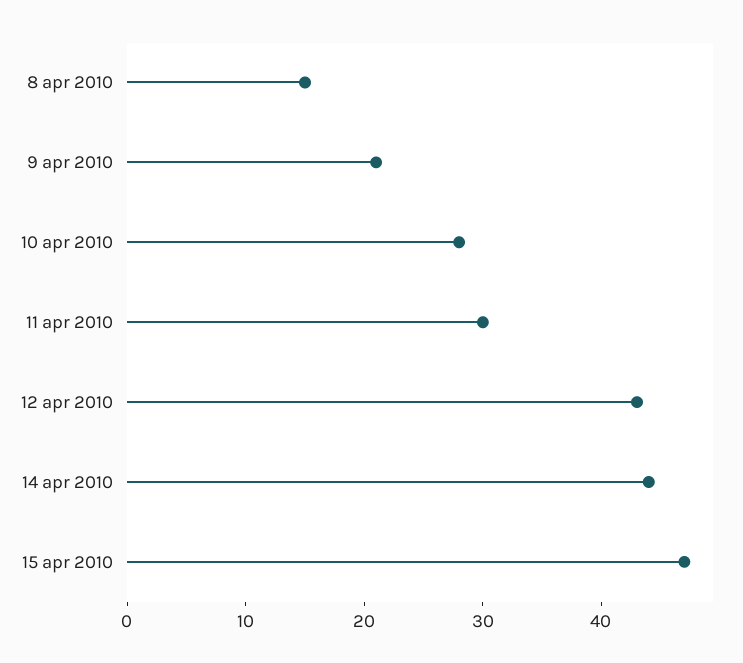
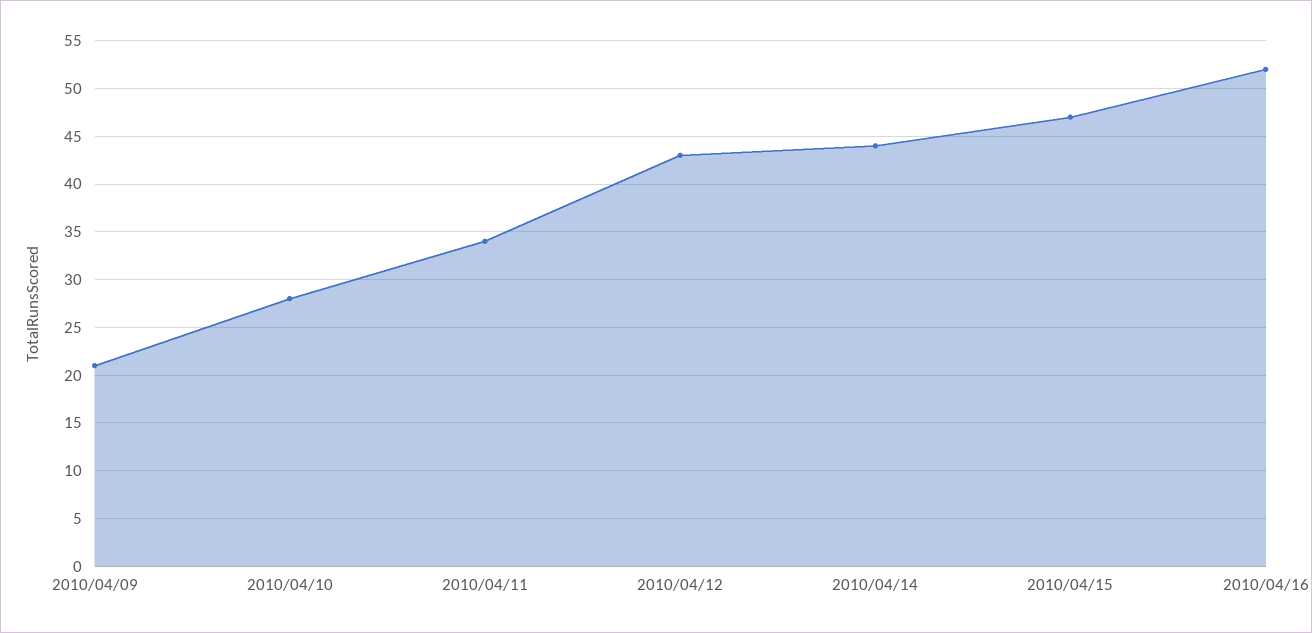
8 apr 2010: 15 -> none
11 apr 2010: 30 -> 34
2010/04/16: none -> 52

